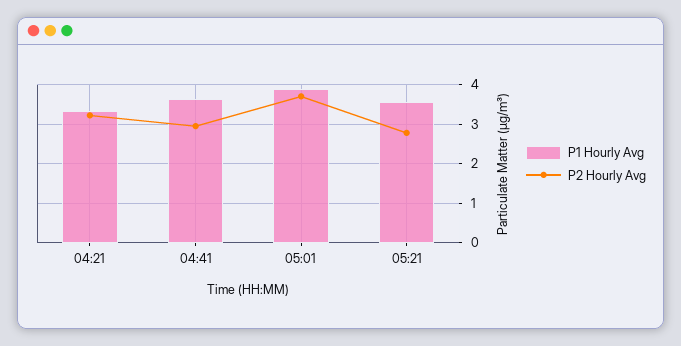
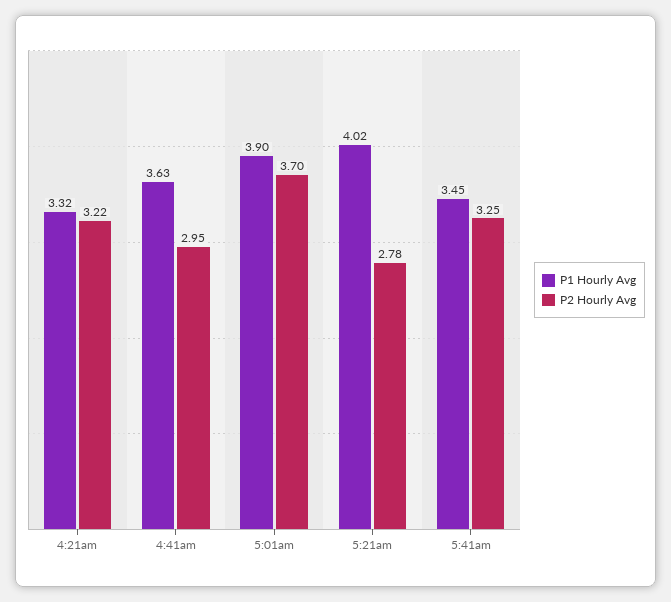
P1 Hourly Avg, 05:21: 3.6 -> 4.02
P1 Hourly Avg, 5:41am: none -> 3.45
P2 Hourly Avg, 5:41am: none -> 3.25

